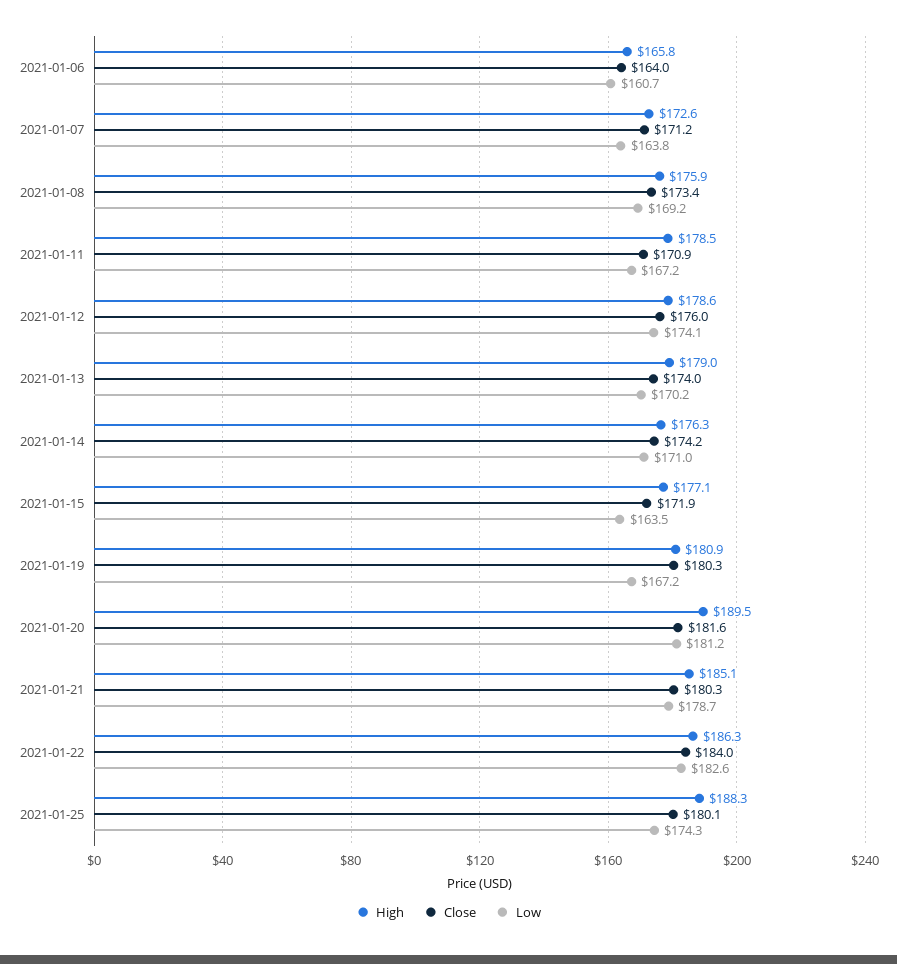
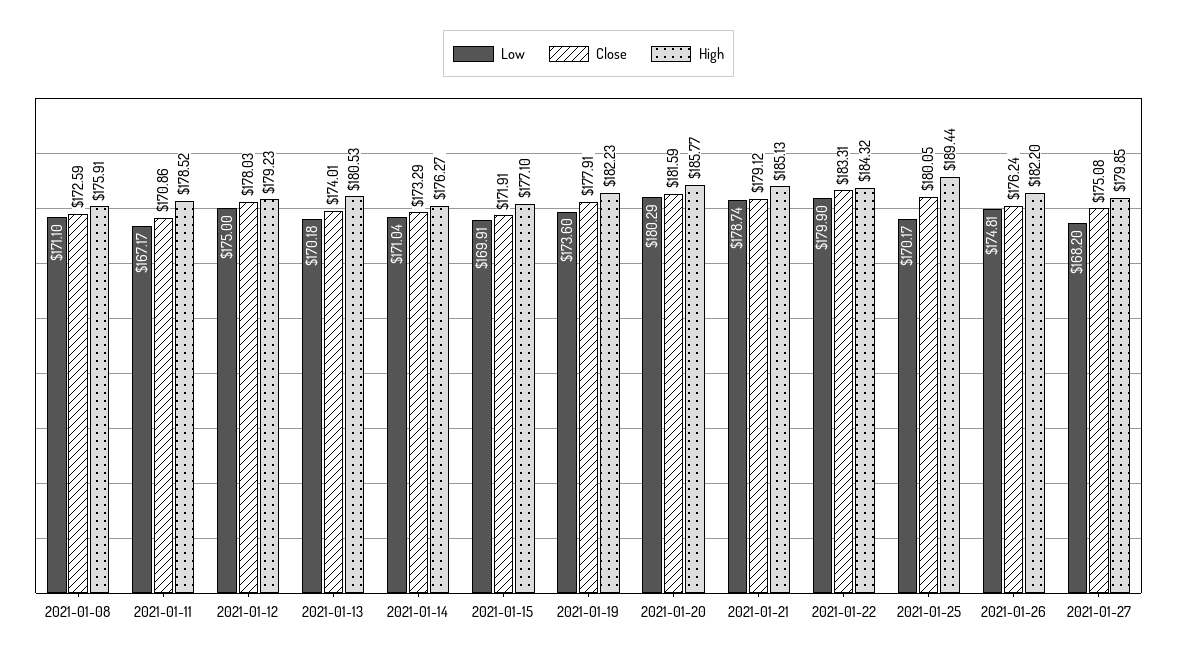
High, 2021-01-06: 165.8 -> none
Close, 2021-01-06: 164 -> none
Low, 2021-01-06: 160.7 -> none
High, 2021-01-07: 172.6 -> none
Close, 2021-01-07: 171.2 -> none
Low, 2021-01-07: 163.8 -> none
Close, 2021-01-08: 173.4 -> 172.59
Low, 2021-01-08: 169.2 -> 171.1
High, 2021-01-12: 178.6 -> 179.23
Close, 2021-01-12: 176 -> 178.03
Low, 2021-01-12: 174.1 -> 175
High, 2021-01-13: 179 -> 180.53
Close, 2021-01-14: 174.2 -> 173.29
Low, 2021-01-15: 163.5 -> 169.91
High, 2021-01-19: 180.9 -> 182.23
Close, 2021-01-19: 180.3 -> 177.91
Low, 2021-01-19: 167.2 -> 173.6
High, 2021-01-20: 189.5 -> 185.77
Low, 2021-01-20: 181.2 -> 180.29
Close, 2021-01-21: 180.3 -> 179.12
High, 2021-01-22: 186.3 -> 184.32
Close, 2021-01-22: 184 -> 183.31
Low, 2021-01-22: 182.6 -> 179.9
High, 2021-01-25: 188.3 -> 189.44
Low, 2021-01-25: 174.3 -> 170.17
Low, 2021-01-26: none -> 174.81
Close, 2021-01-26: none -> 176.24
High, 2021-01-26: none -> 182.2
Low, 2021-01-27: none -> 168.2
Close, 2021-01-27: none -> 175.08
High, 2021-01-27: none -> 179.85

